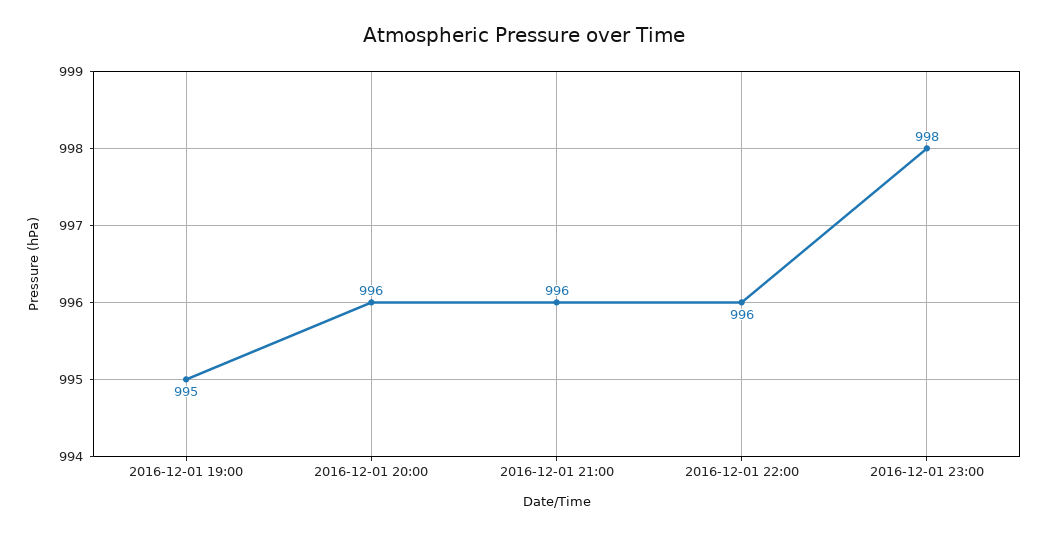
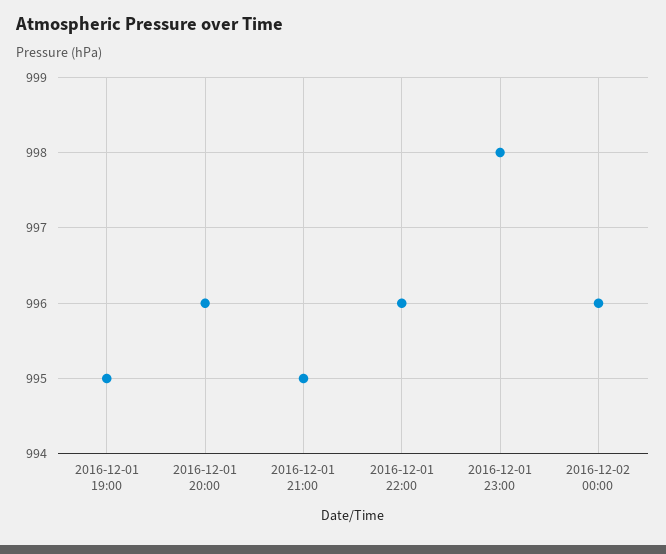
2016-12-01 21:00: 996 -> 995
2016-12-02 00:00: none -> 996

